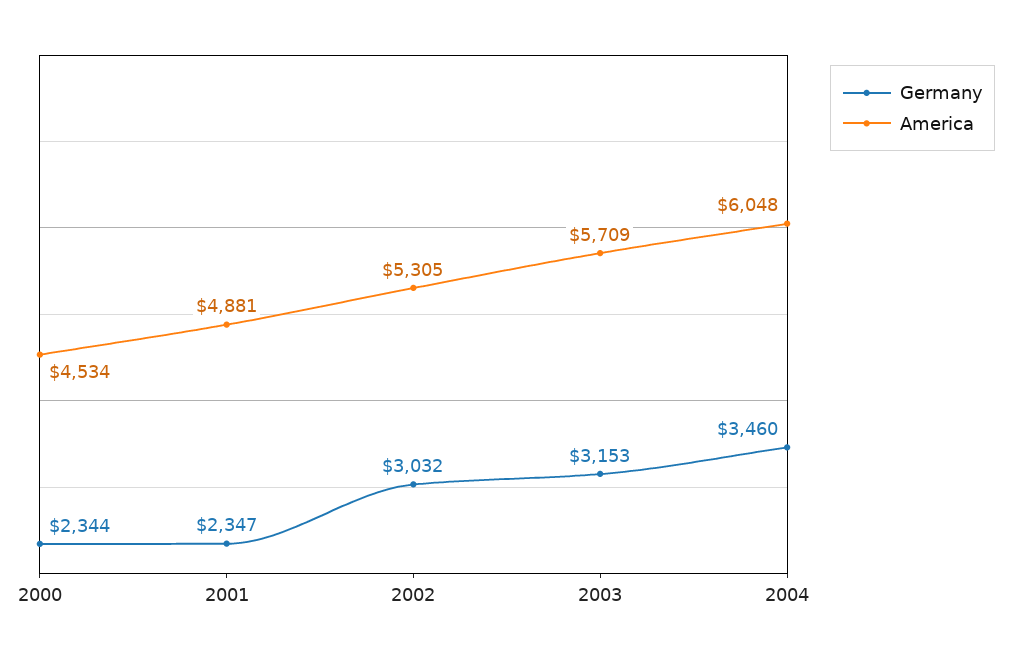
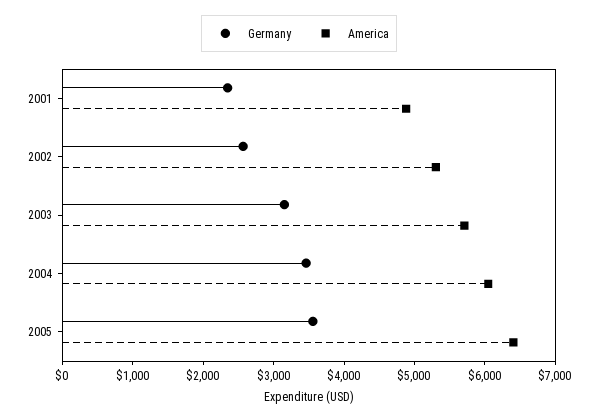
Germany, 2000: 2344 -> none
America, 2000: 4534 -> none
Germany, 2002: 3032 -> 2600
Germany, 2005: none -> 3600
America, 2005: none -> 6400

